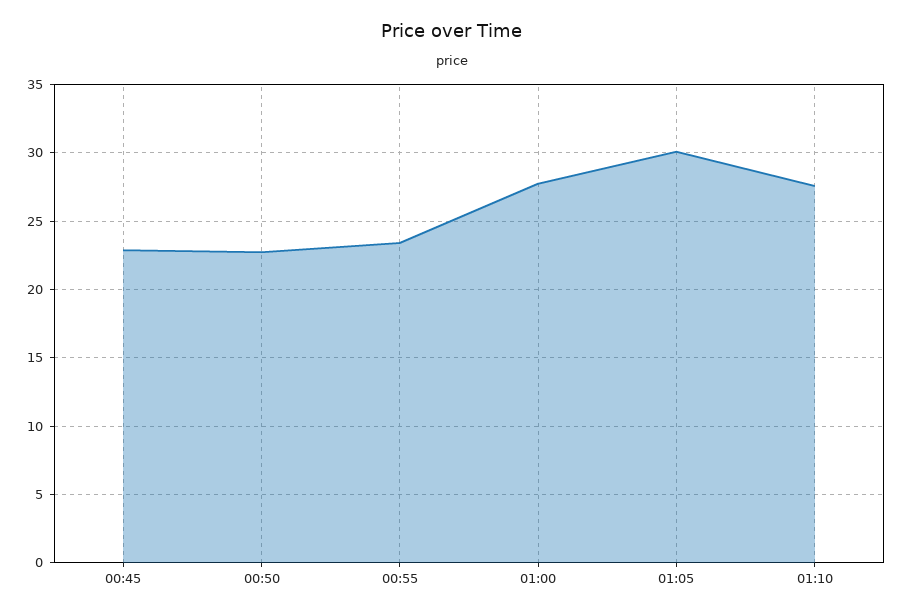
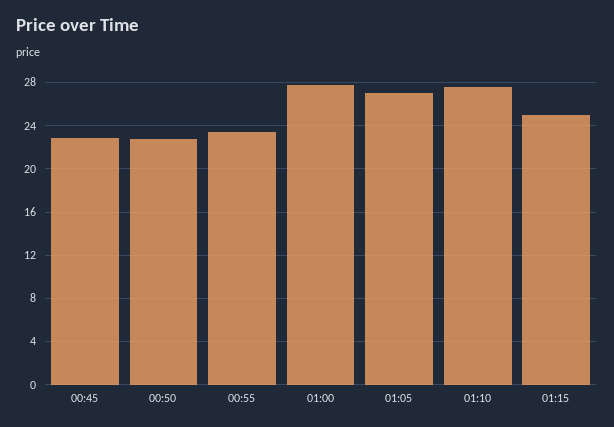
01:05: 30 -> 27
01:15: none -> 25

